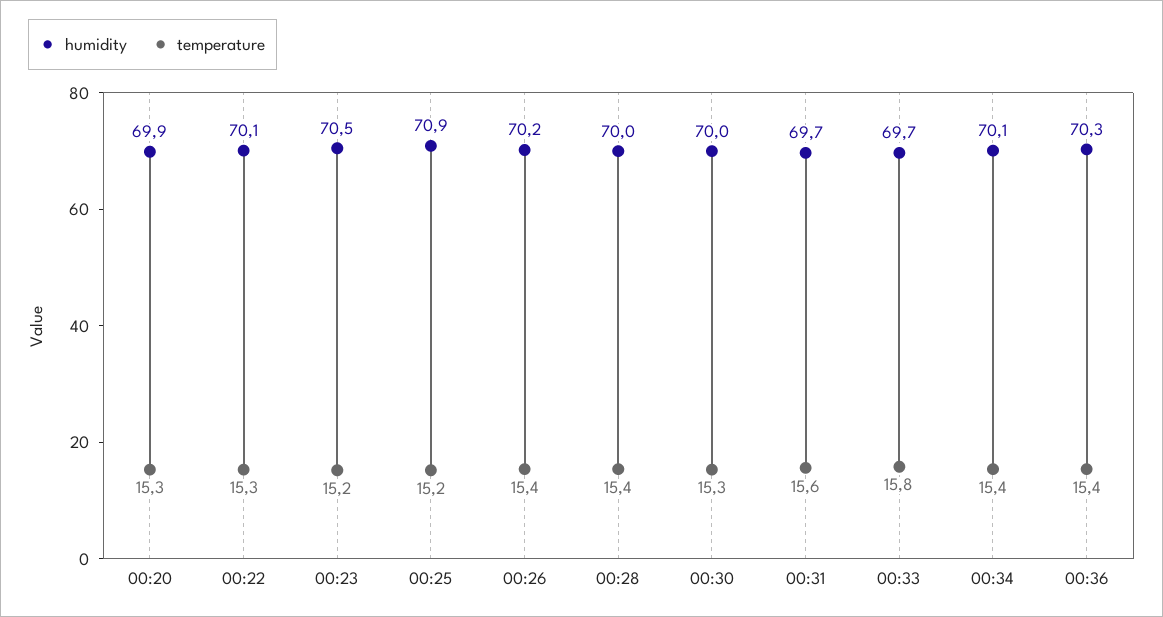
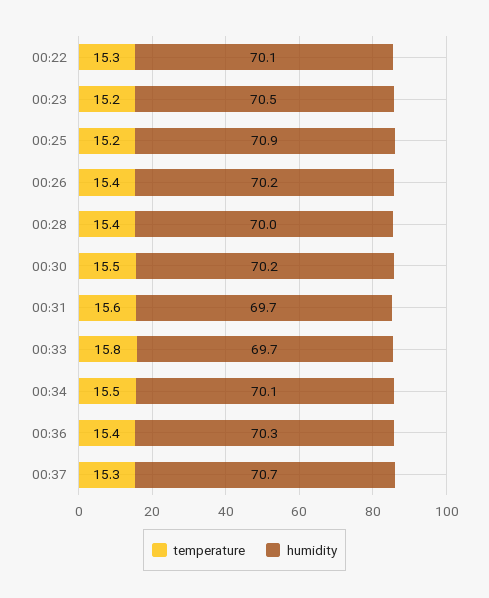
humidity, 00:20: 69.9 -> none
temperature, 00:20: 15.3 -> none
humidity, 00:30: 70 -> 70.2
temperature, 00:30: 15.3 -> 15.5
temperature, 00:34: 15.4 -> 15.5
temperature, 00:37: none -> 15.3
humidity, 00:37: none -> 70.7

